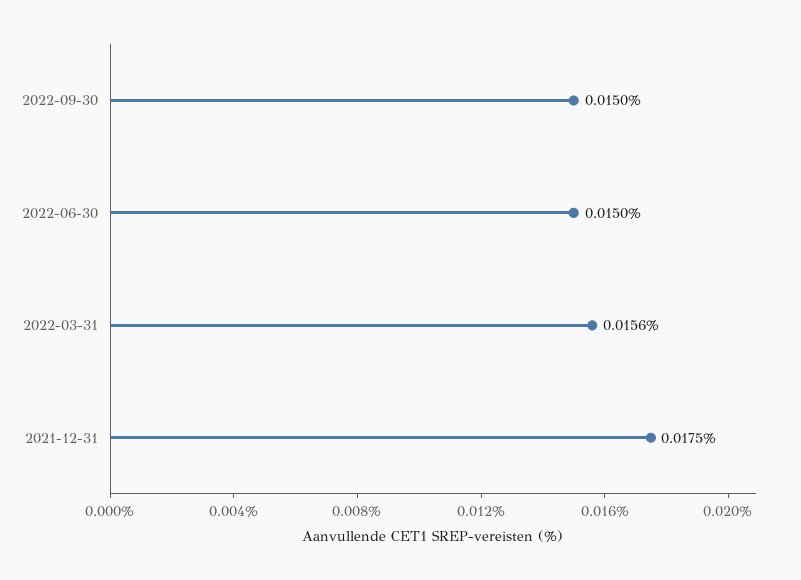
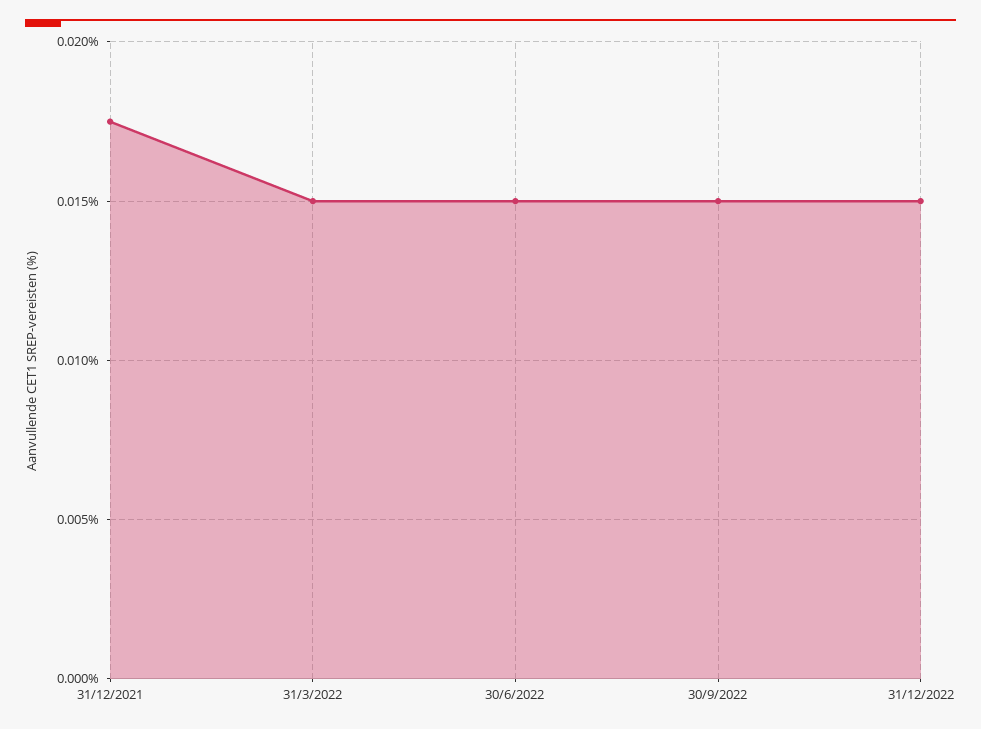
2022-03-31: 0.0156 -> 0.015
31/12/2022: none -> 0.015

